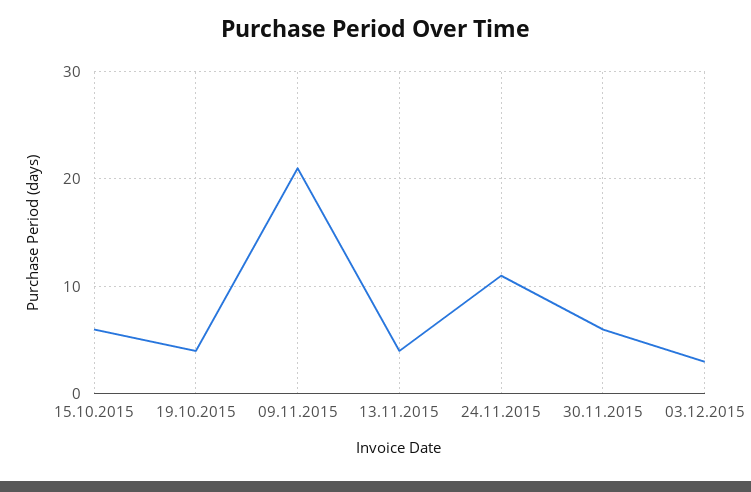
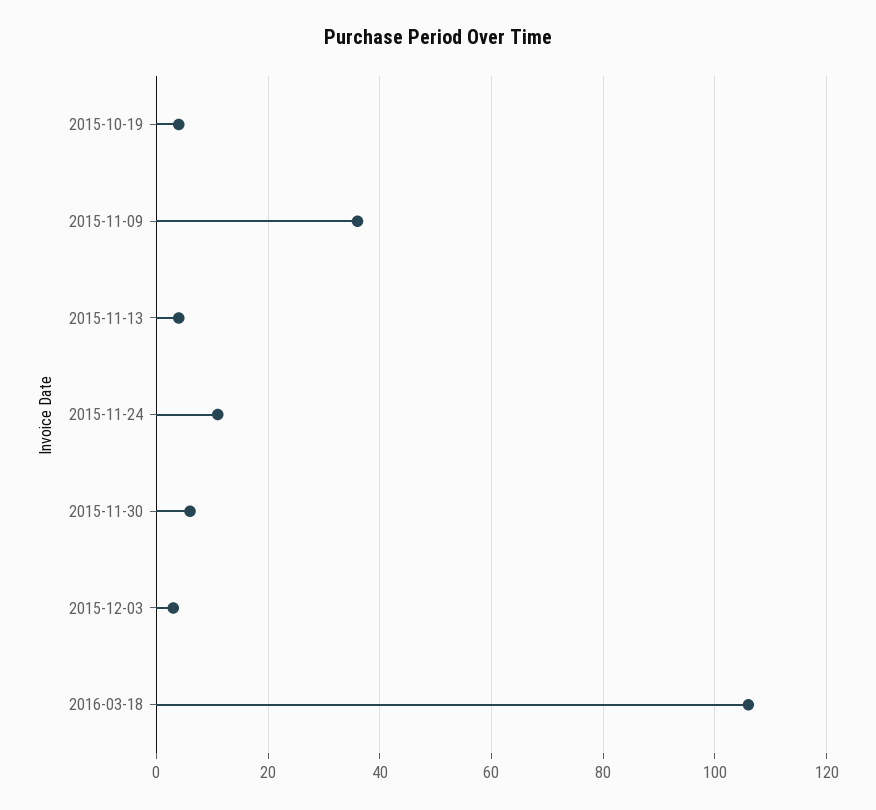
15.10.2015: 6 -> none
09.11.2015: 21 -> 35
2016-03-18: none -> 105

